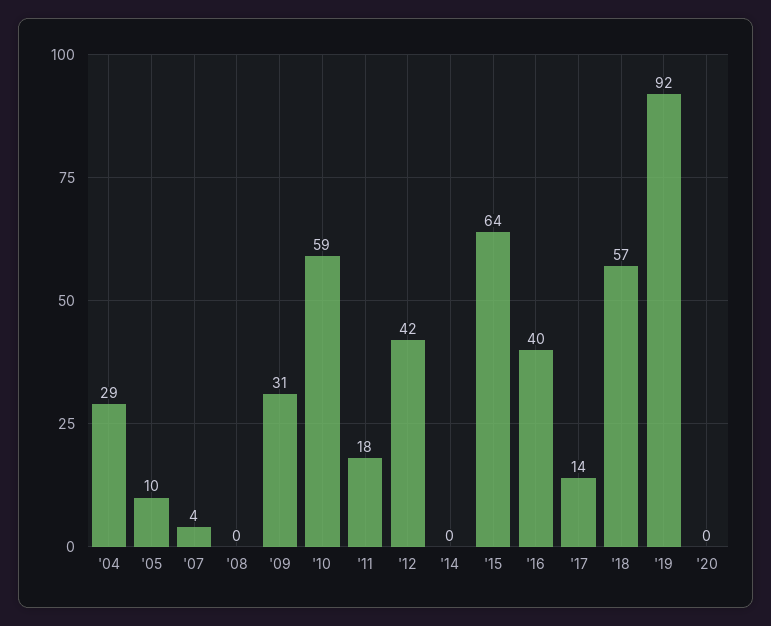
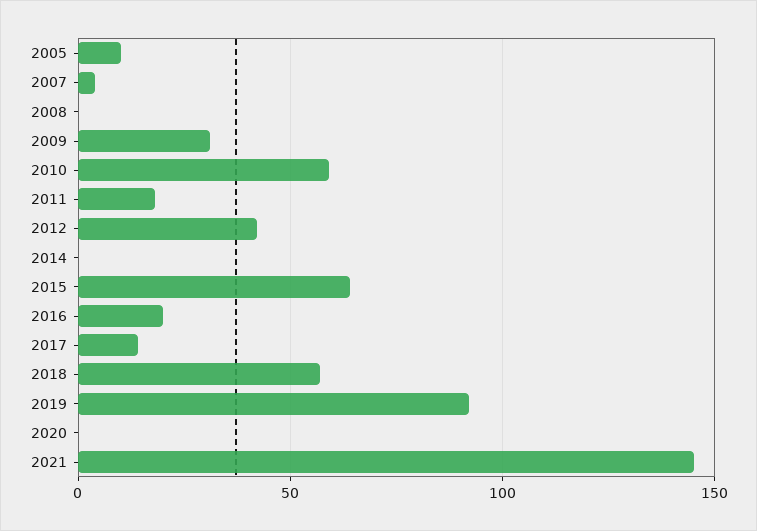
'04: 29 -> none
'16: 40 -> 20
2021: none -> 145

